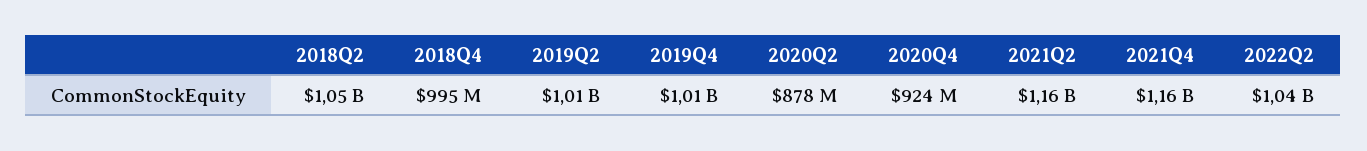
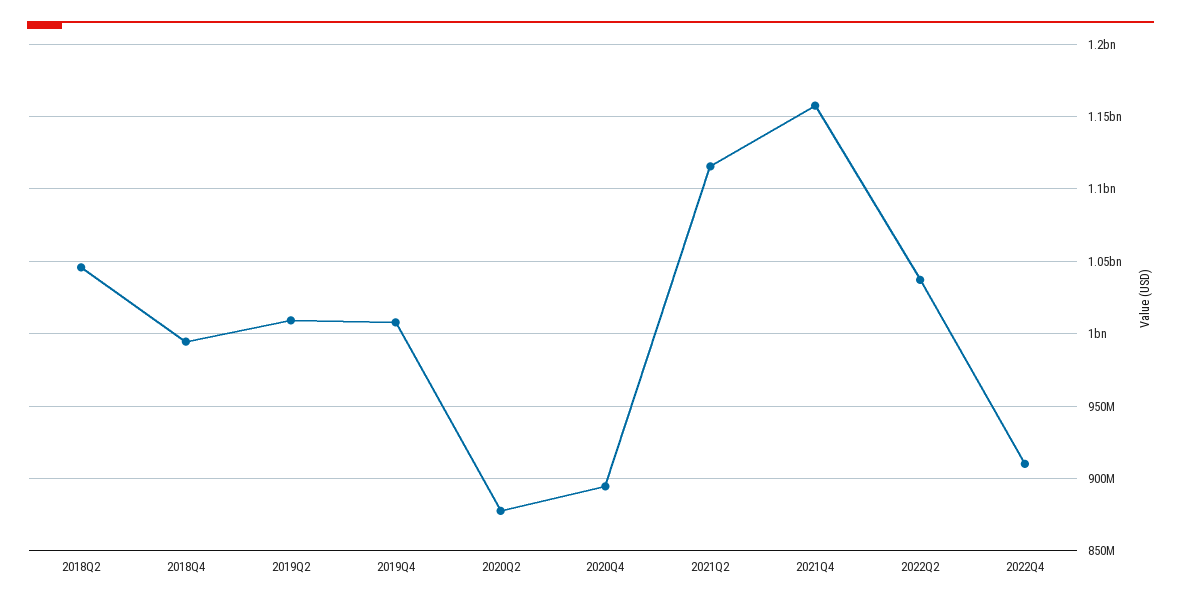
2020Q4: 924000000 -> 895000000
2021Q2: 1160000000 -> 1115000000
2022Q4: none -> 910000000

